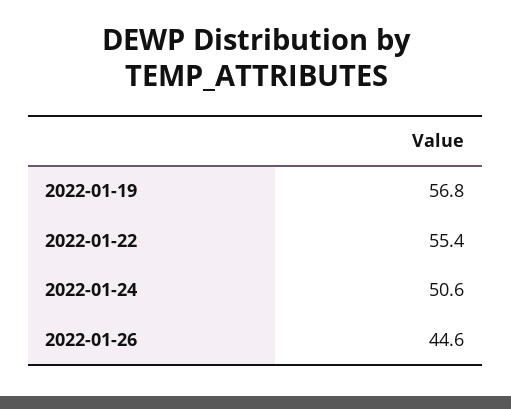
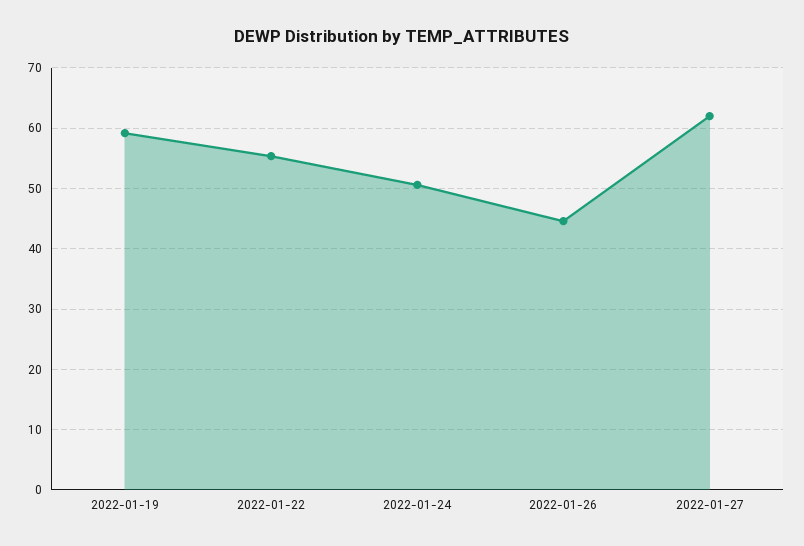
2022-01-19: 56.8 -> 59
2022-01-27: none -> 62

